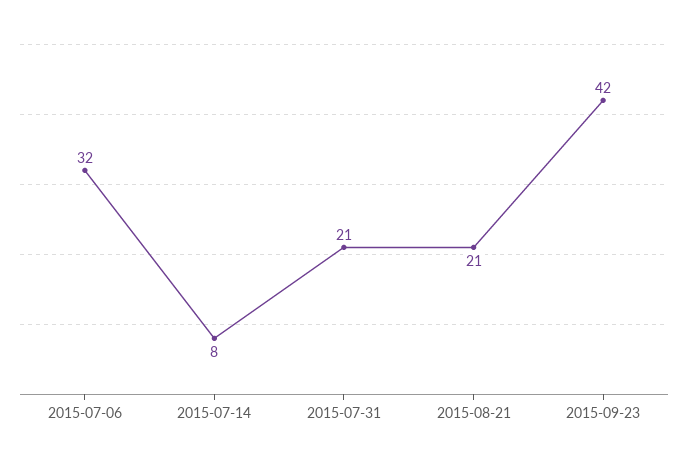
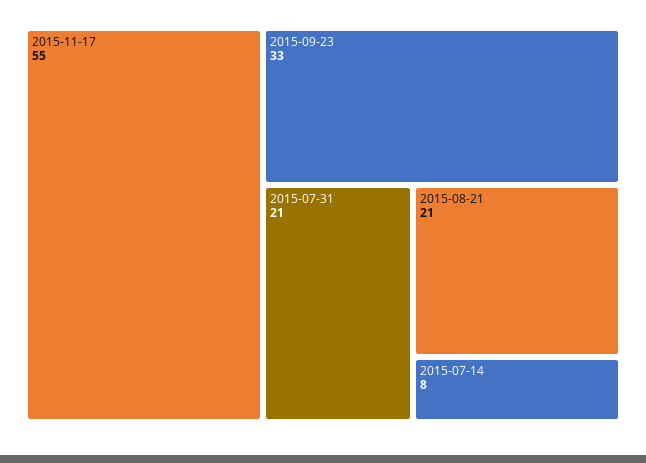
2015-07-06: 32 -> none
2015-09-23: 42 -> 33
2015-11-17: none -> 55

